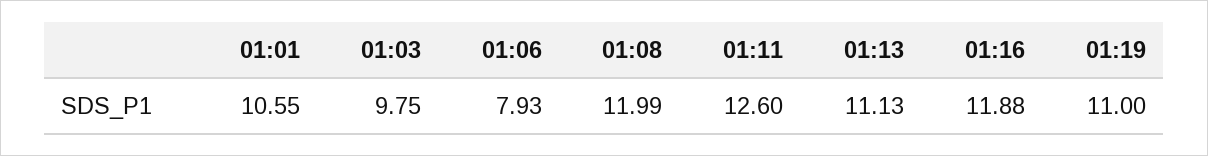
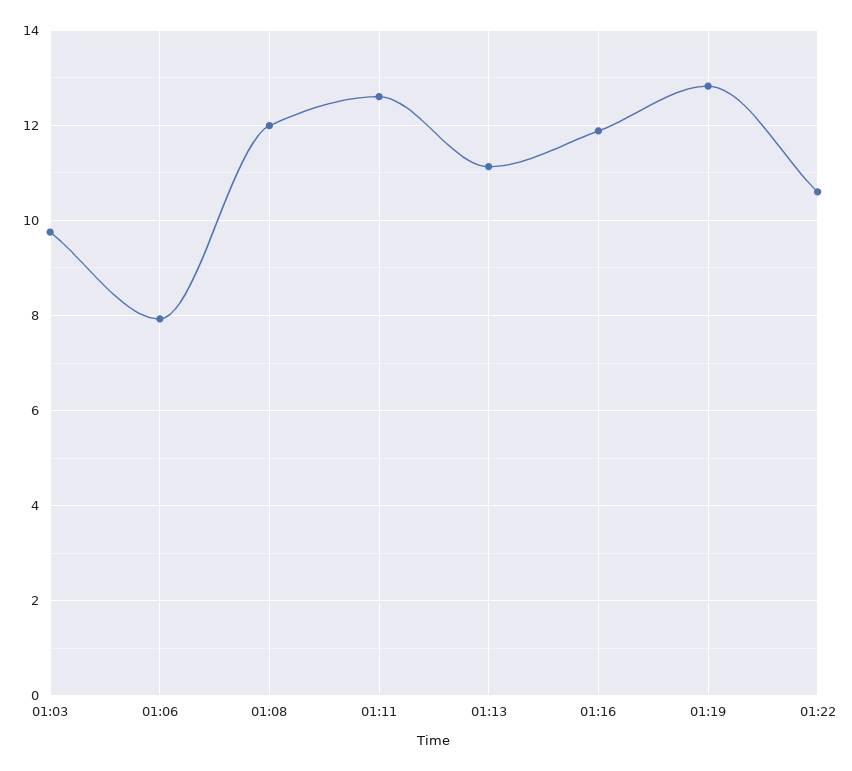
01:01: 10.55 -> none
01:19: 11 -> 12.8
01:22: none -> 10.6

